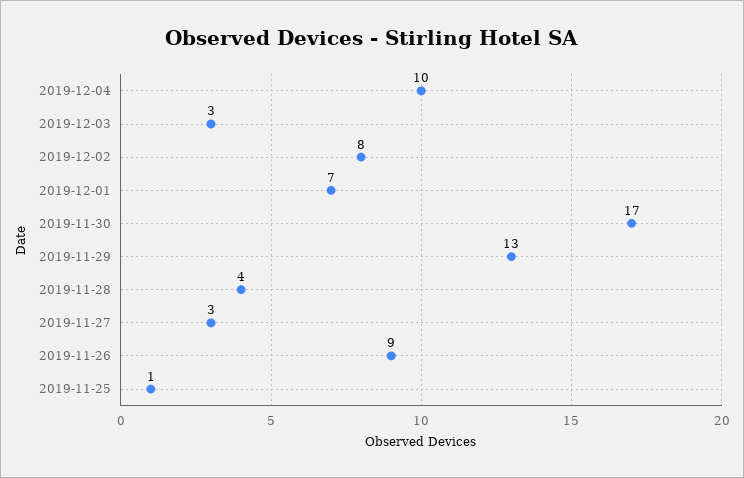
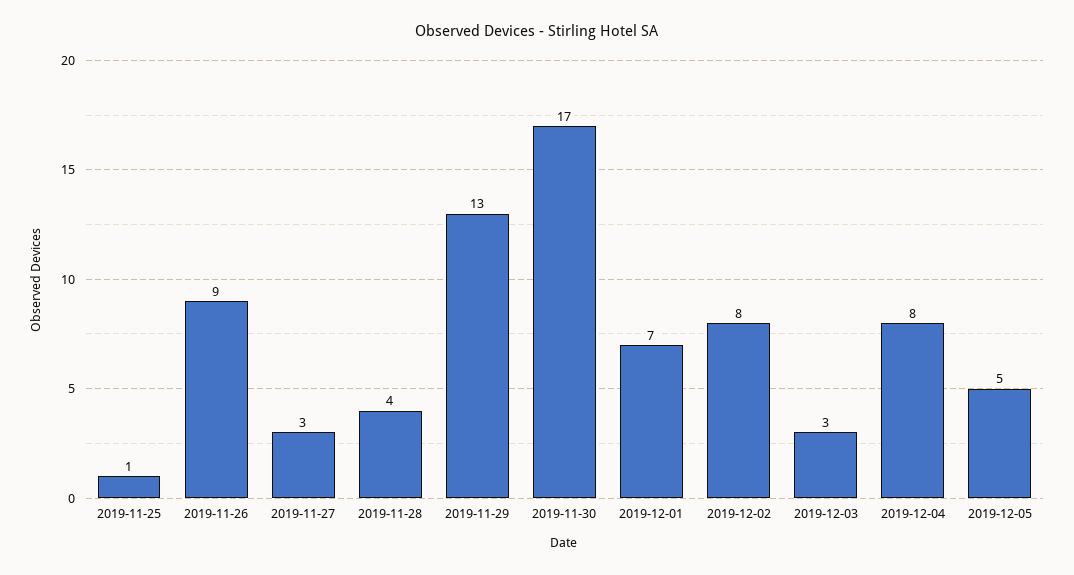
2019-12-04: 10 -> 8
2019-12-05: none -> 5

